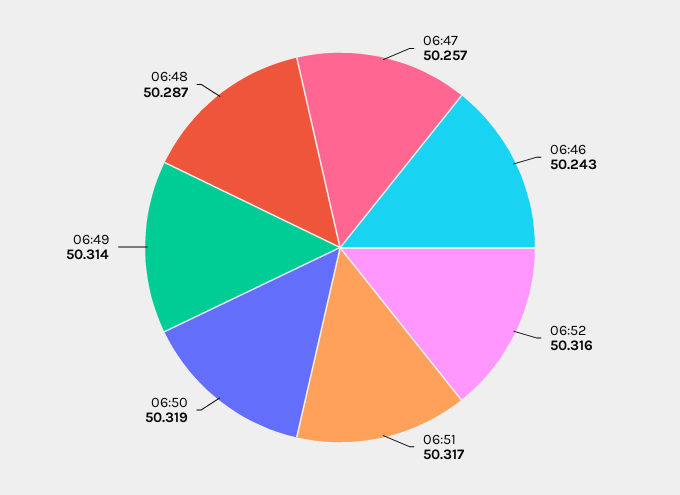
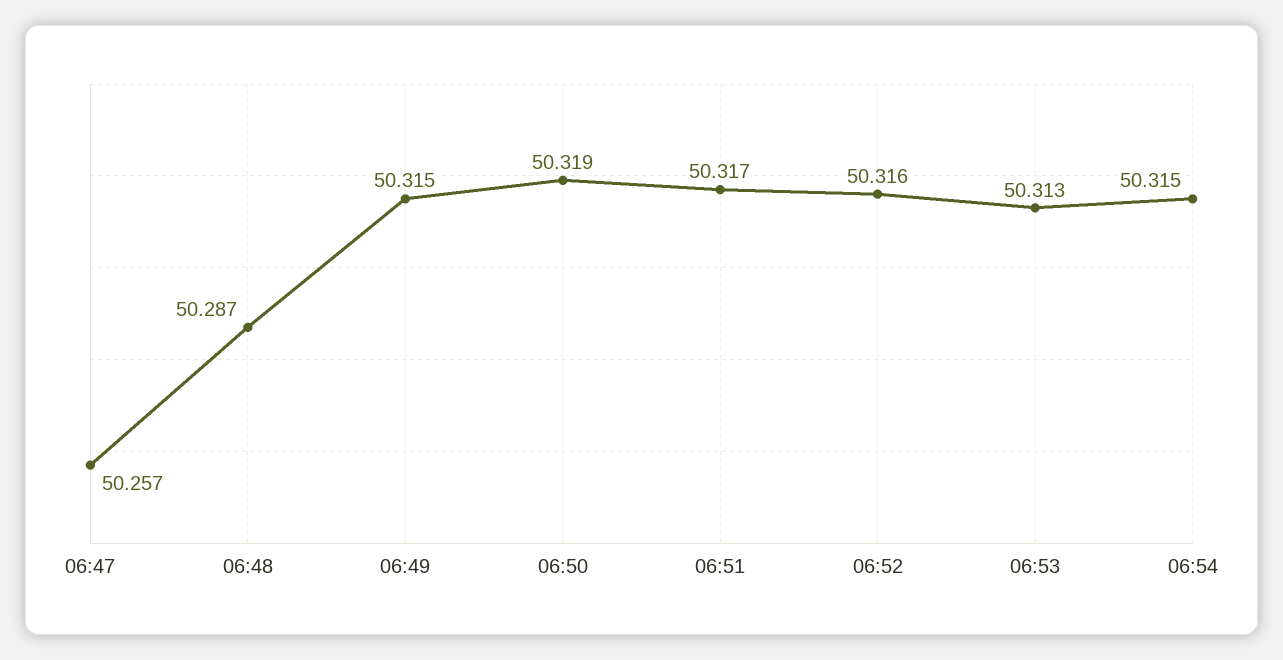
06:46: 50.243 -> none
06:49: 50.314 -> 50.315
06:53: none -> 50.313
06:54: none -> 50.315

